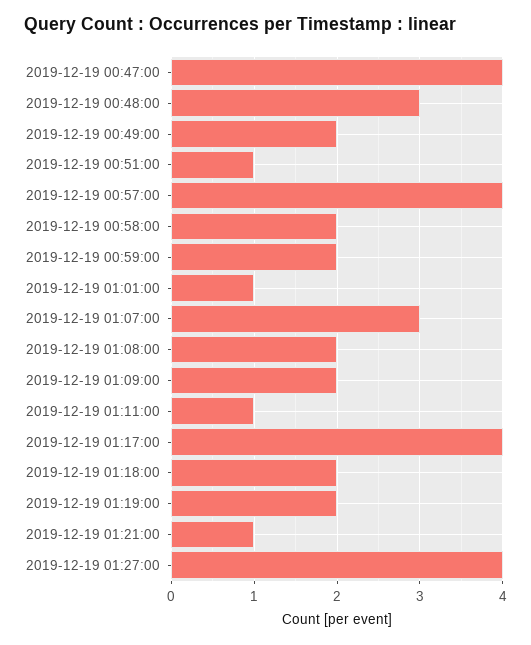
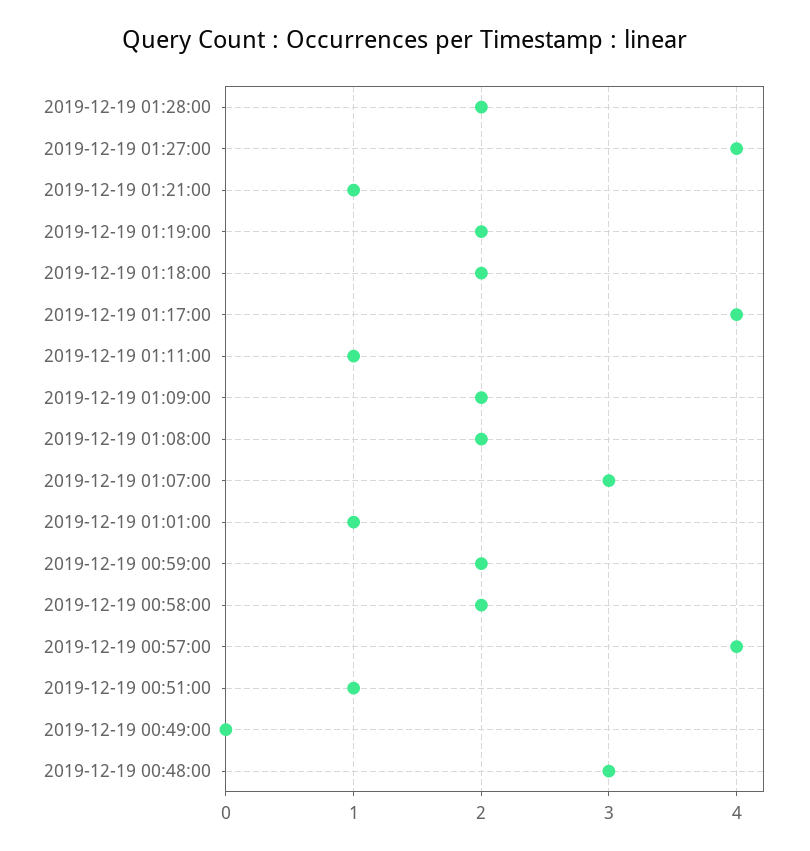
2019-12-19 00:47:00: 4 -> none
2019-12-19 00:49:00: 2 -> 0
2019-12-19 01:28:00: none -> 2

